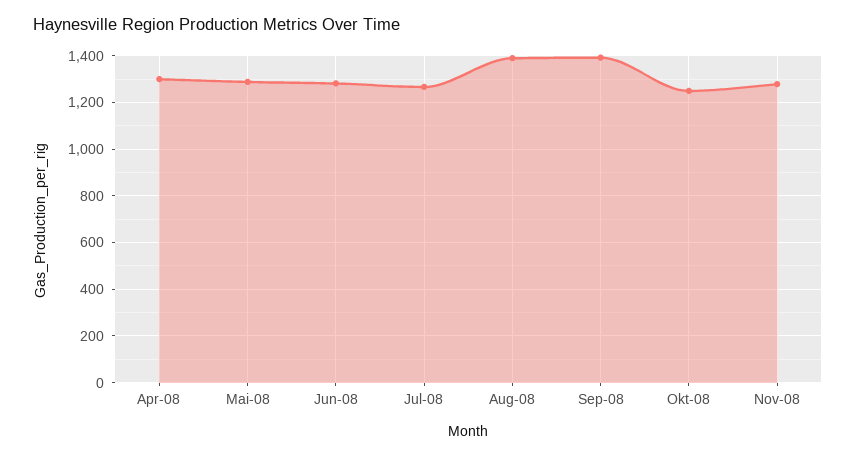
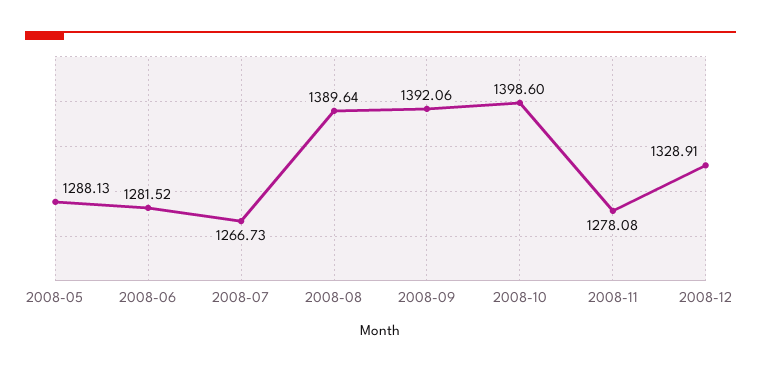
Apr-08: 1300 -> none
Okt-08: 1250 -> 1398.6
2008-12: none -> 1328.91

